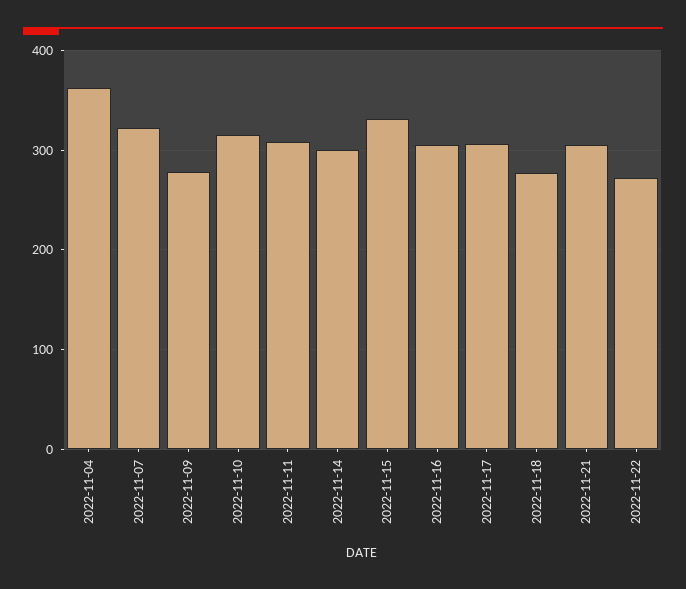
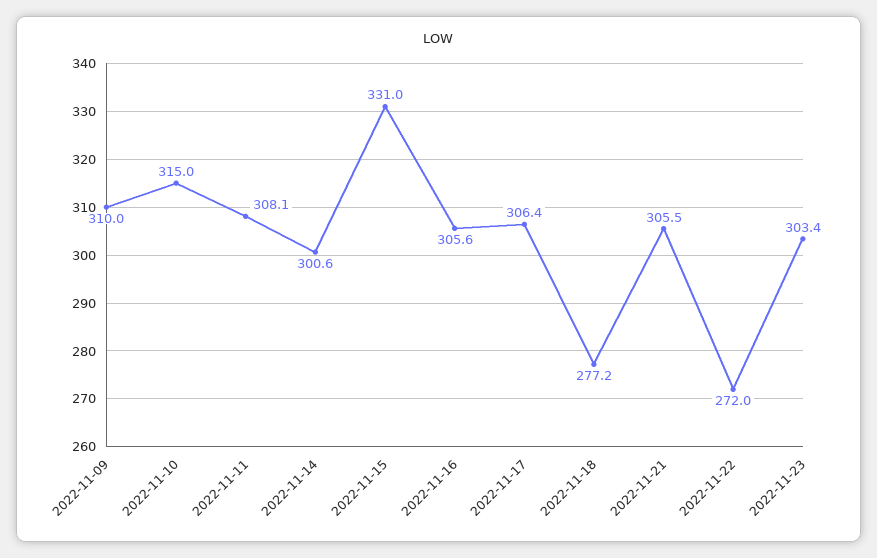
2022-11-04: 360 -> none
2022-11-07: 320 -> none
2022-11-09: 280 -> 310
2022-11-23: none -> 303.4

